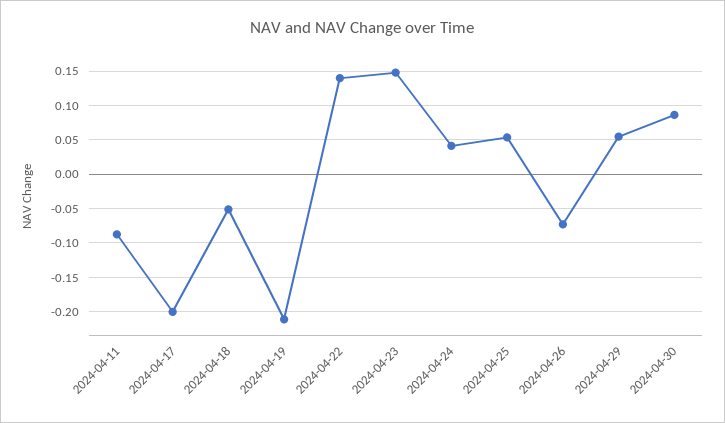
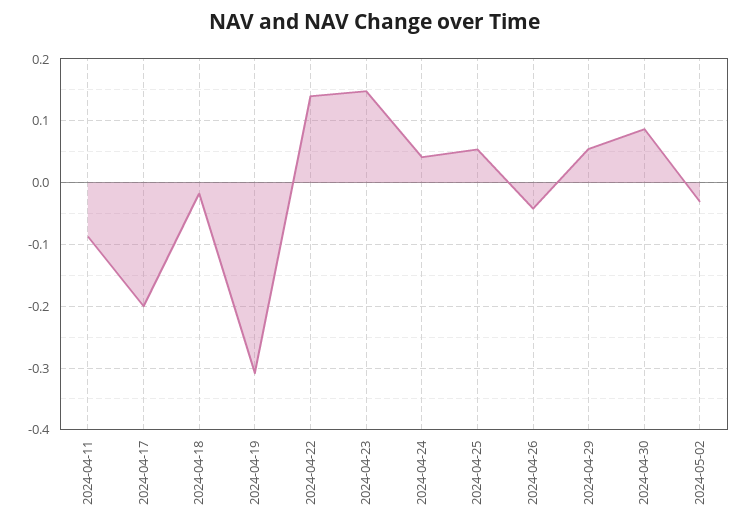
2024-04-18: -0.05 -> -0.02
2024-04-19: -0.21 -> -0.31
2024-04-26: -0.07 -> -0.04
2024-05-02: none -> -0.03

